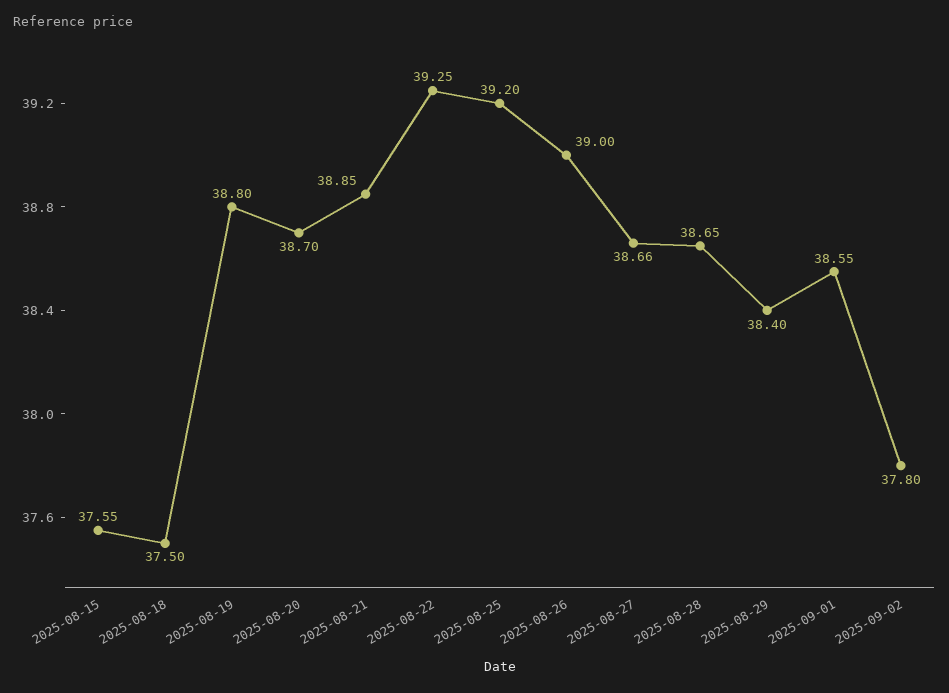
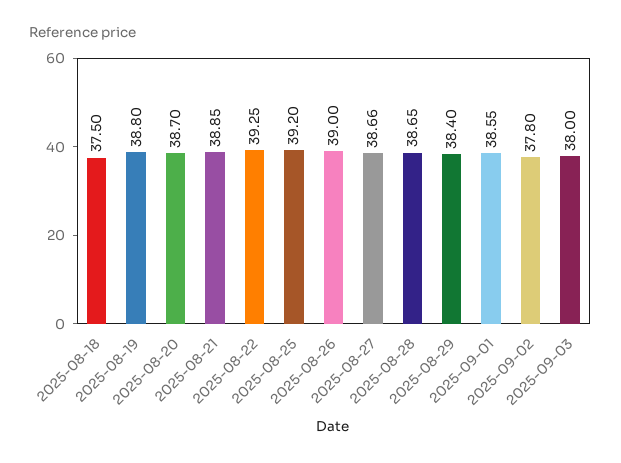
2025-08-15: 37.55 -> none
2025-09-03: none -> 38

